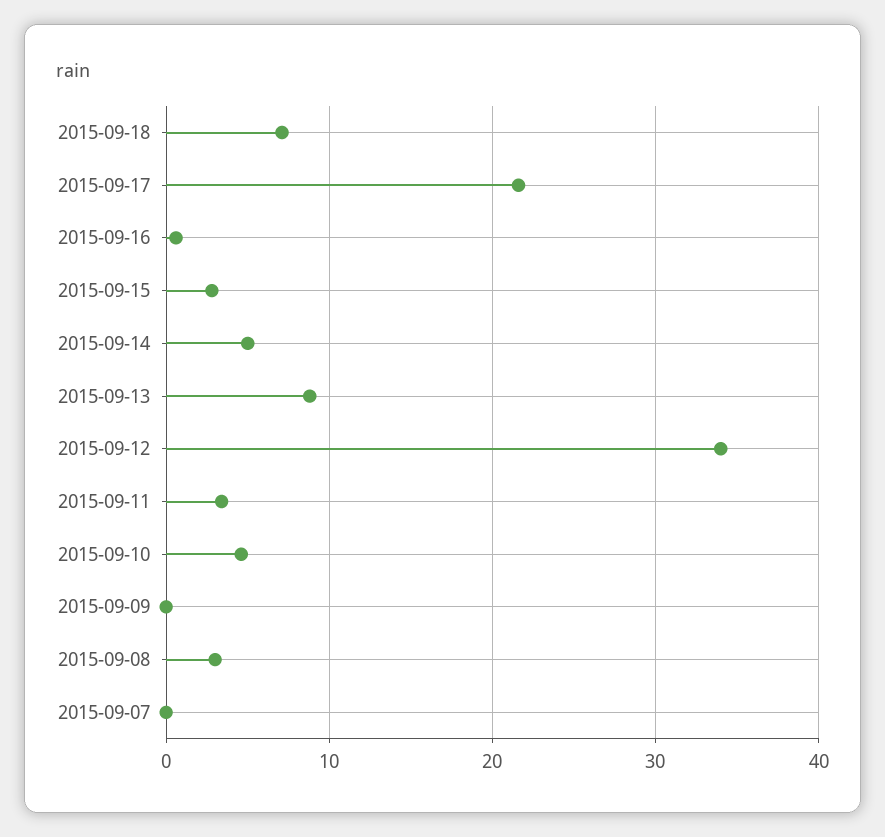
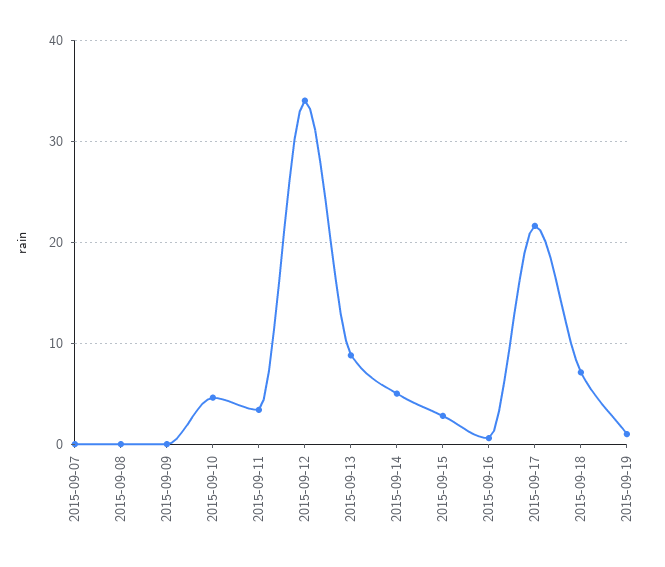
2015-09-08: 3 -> 0
2015-09-19: none -> 1

